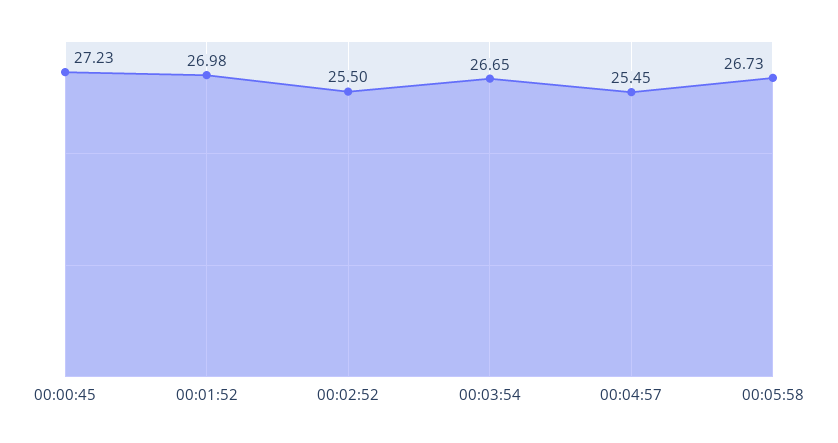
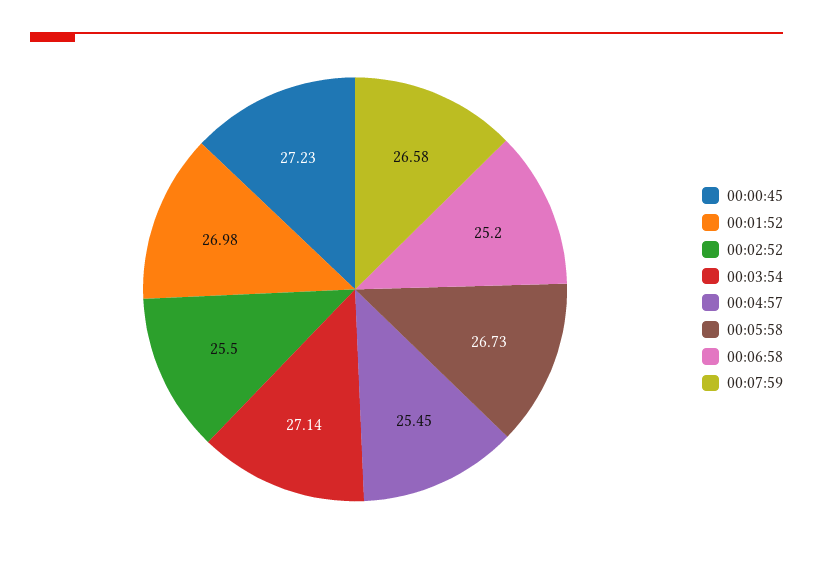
00:03:54: 26.65 -> 27.14
00:06:58: none -> 25.2
00:07:59: none -> 26.58

